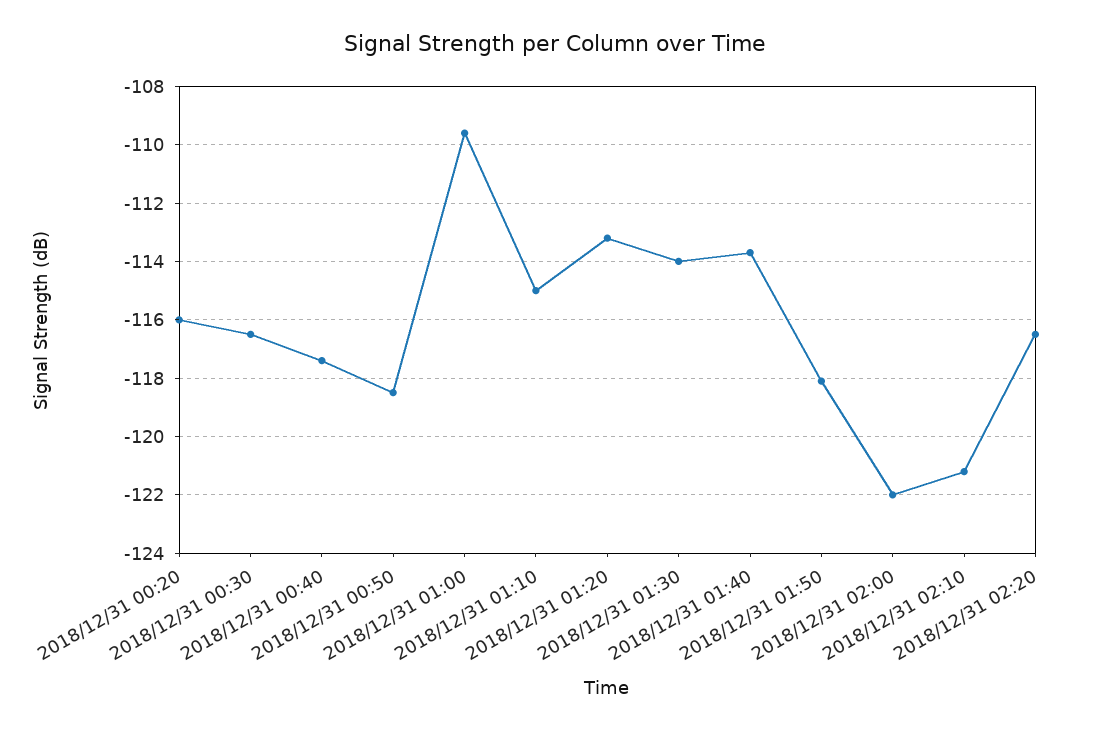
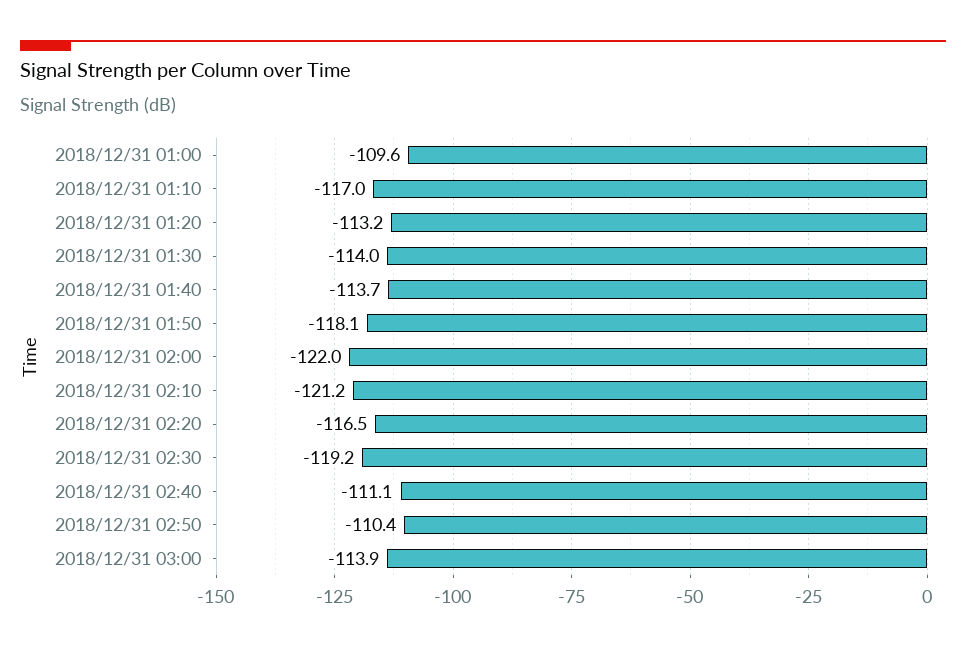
2018/12/31 00:20: -116 -> none
2018/12/31 00:30: -116.5 -> none
2018/12/31 00:40: -117.5 -> none
2018/12/31 00:50: -118.5 -> none
2018/12/31 01:10: -115 -> -117
2018/12/31 02:30: none -> -119.2
2018/12/31 02:40: none -> -111.1
2018/12/31 02:50: none -> -110.4
2018/12/31 03:00: none -> -113.9

